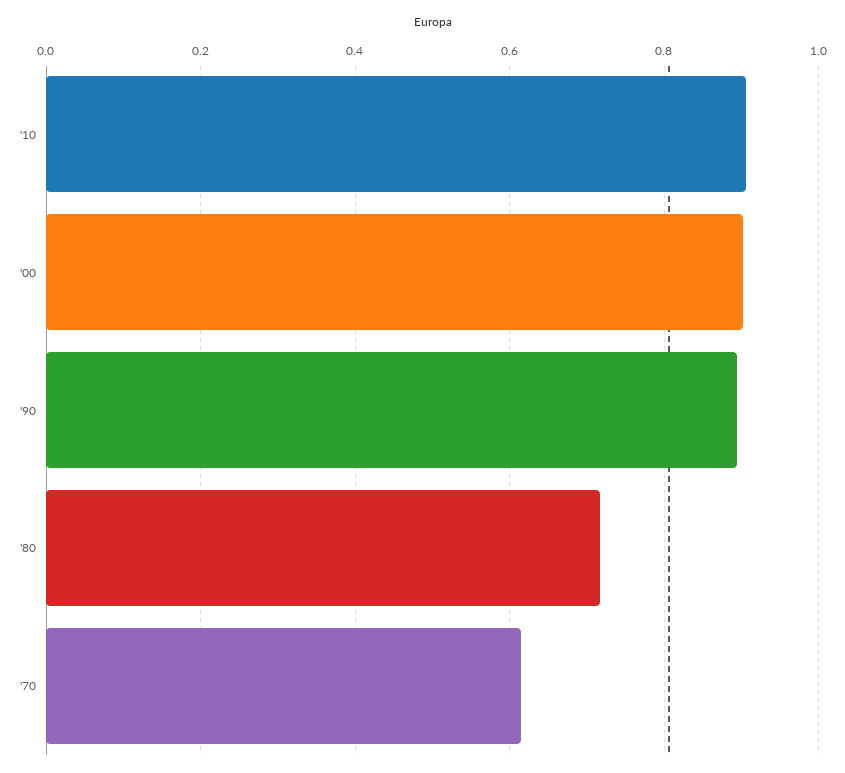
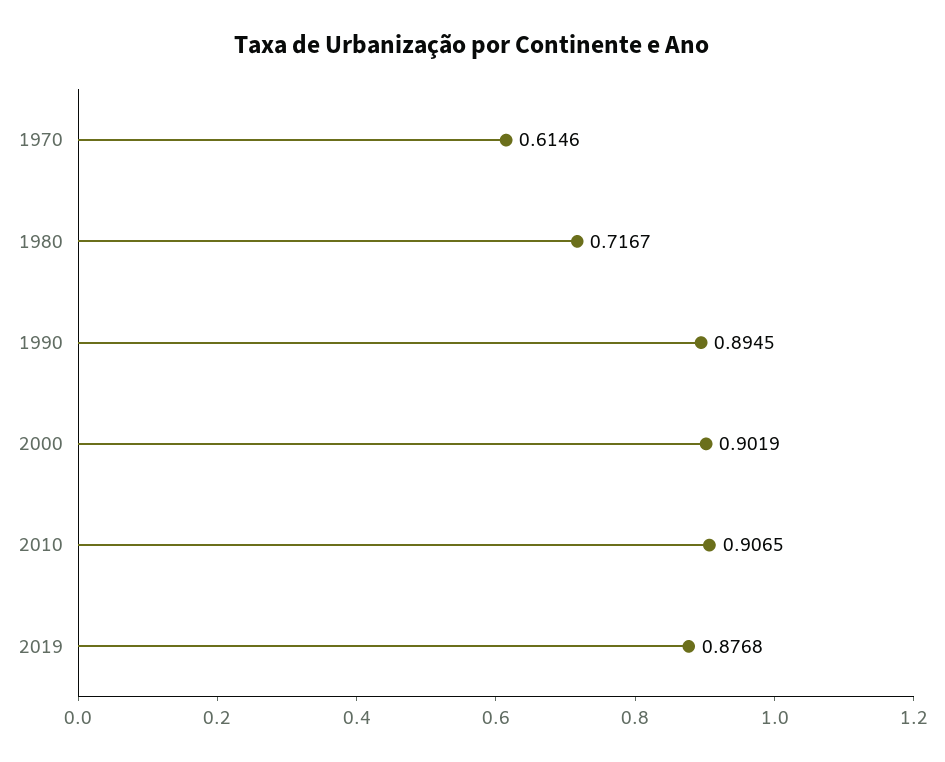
2019: none -> 0.8768

